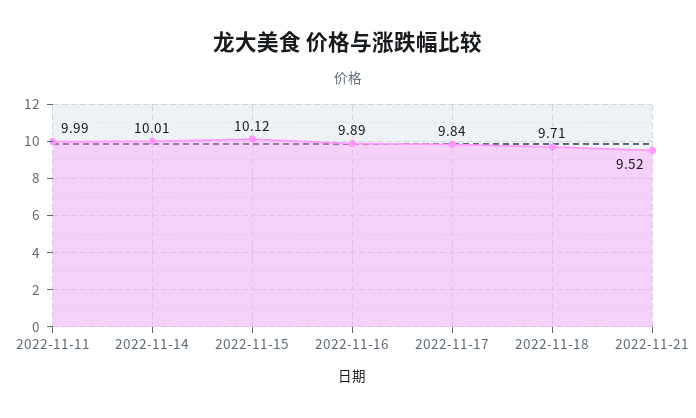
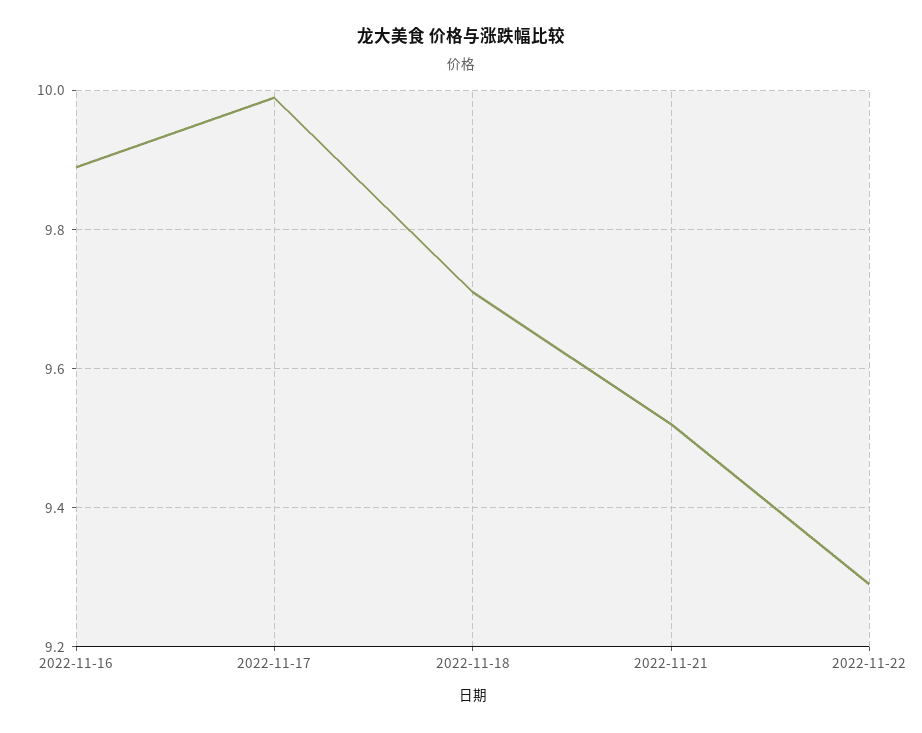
2022-11-11: 9.99 -> none
2022-11-14: 10.01 -> none
2022-11-15: 10.12 -> none
2022-11-17: 9.84 -> 10
2022-11-22: none -> 9.3

